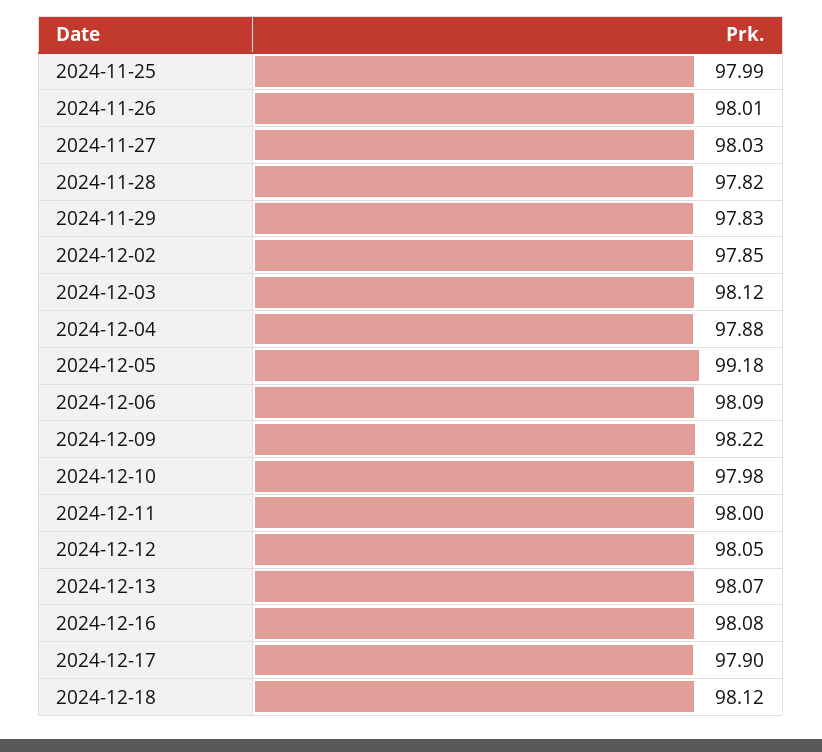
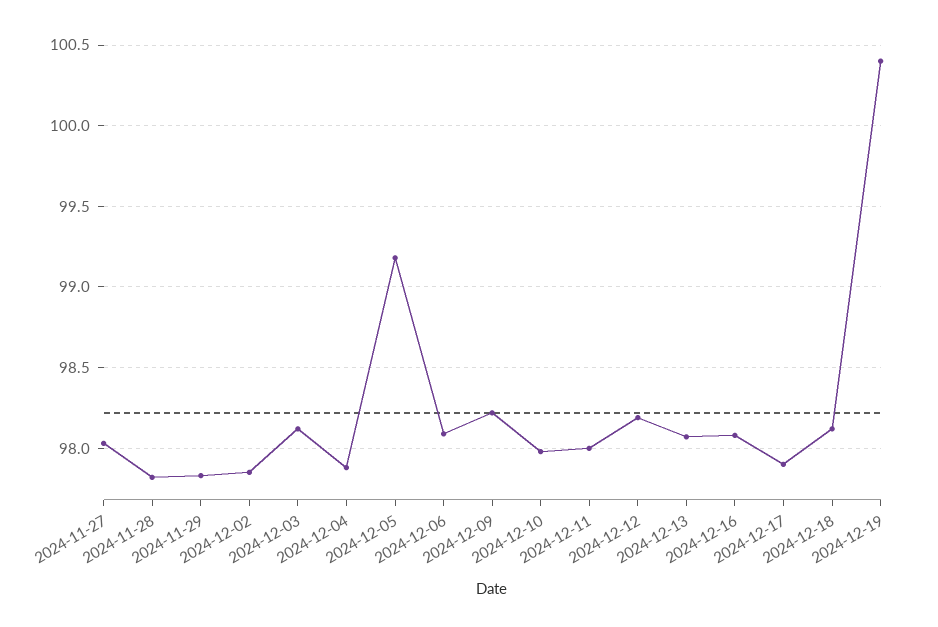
2024-11-25: 97.99 -> none
2024-11-26: 98.01 -> none
2024-12-12: 98.05 -> 98.2
2024-12-19: none -> 100.4

